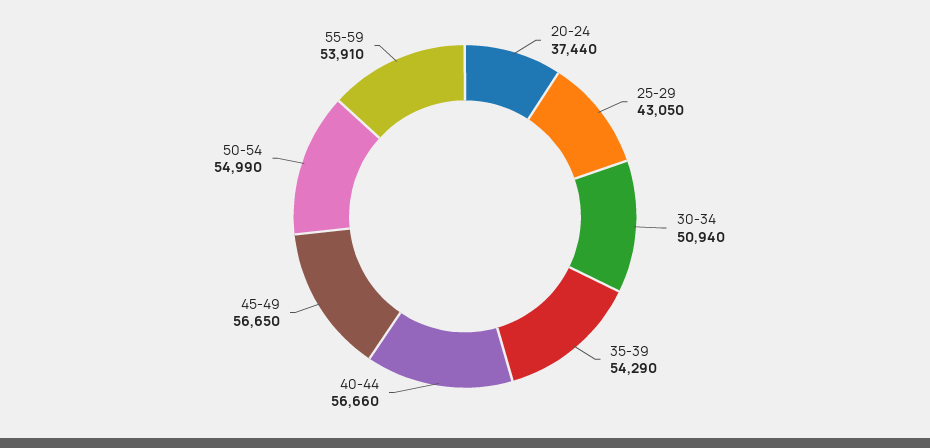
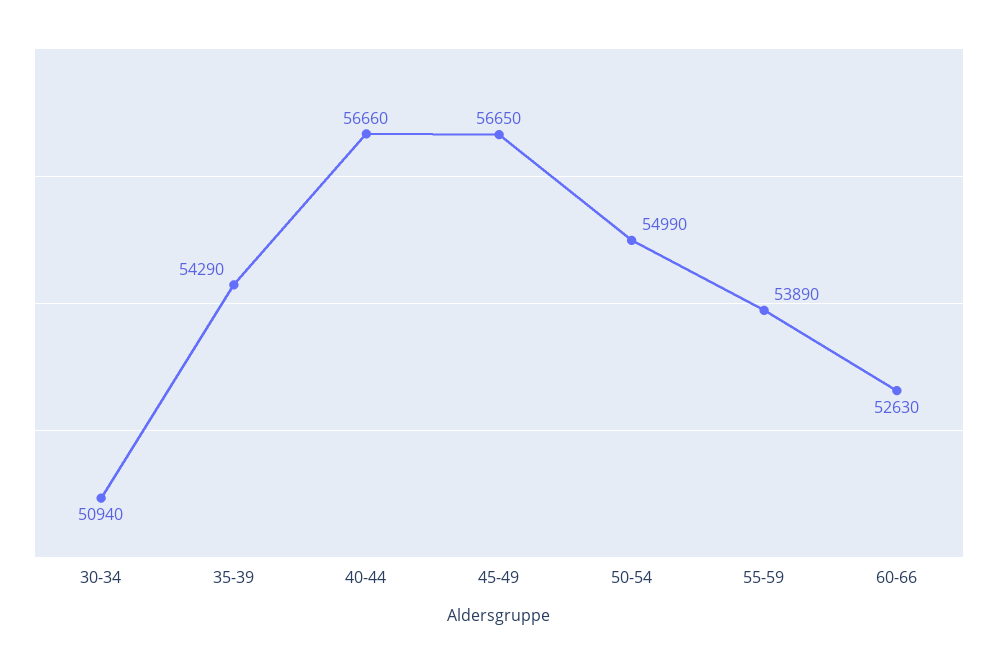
20-24: 37440 -> none
25-29: 43050 -> none
55-59: 53910 -> 53890
60-66: none -> 52630

